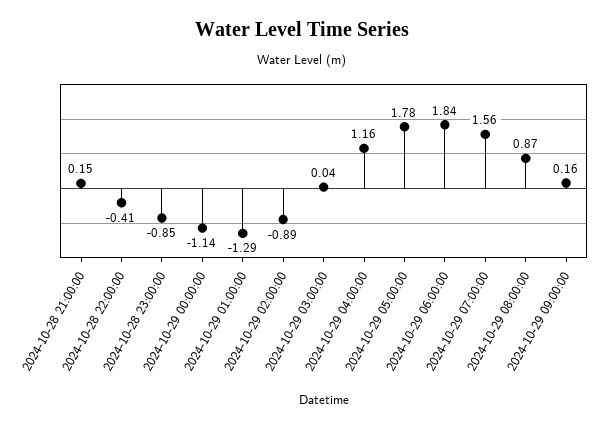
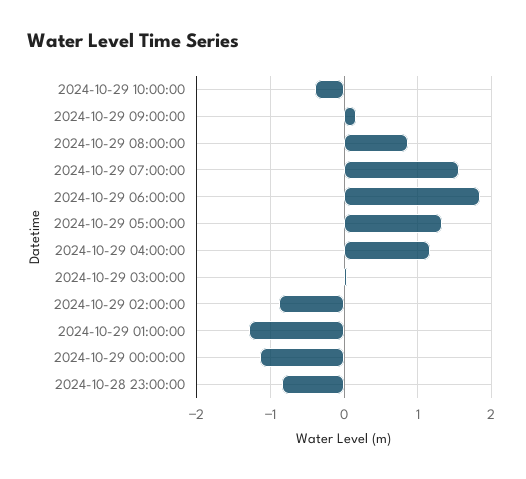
2024-10-28 21:00:00: 0.15 -> none
2024-10-28 22:00:00: -0.41 -> none
2024-10-29 05:00:00: 1.78 -> 1.3
2024-10-29 10:00:00: none -> -0.4

